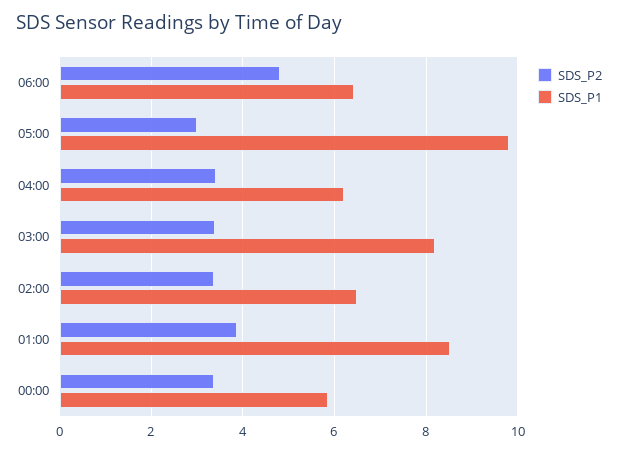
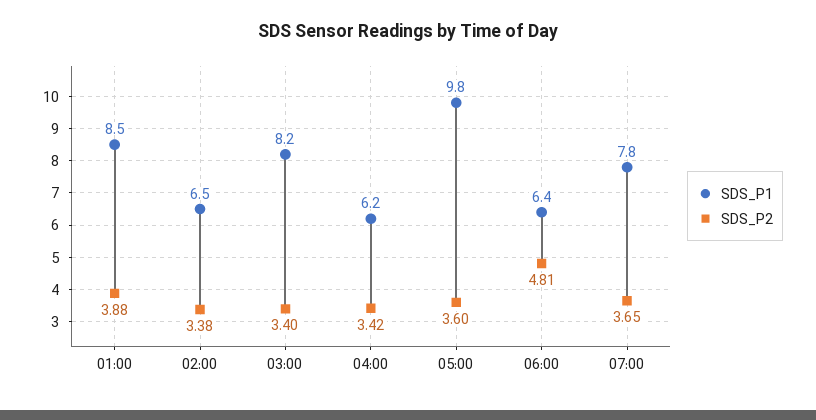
SDS_P2, 05:00: 3 -> 3.6
SDS_P2, 00:00: 3.4 -> none
SDS_P1, 00:00: 5.8 -> none
SDS_P1, 07:00: none -> 7.8
SDS_P2, 07:00: none -> 3.65

